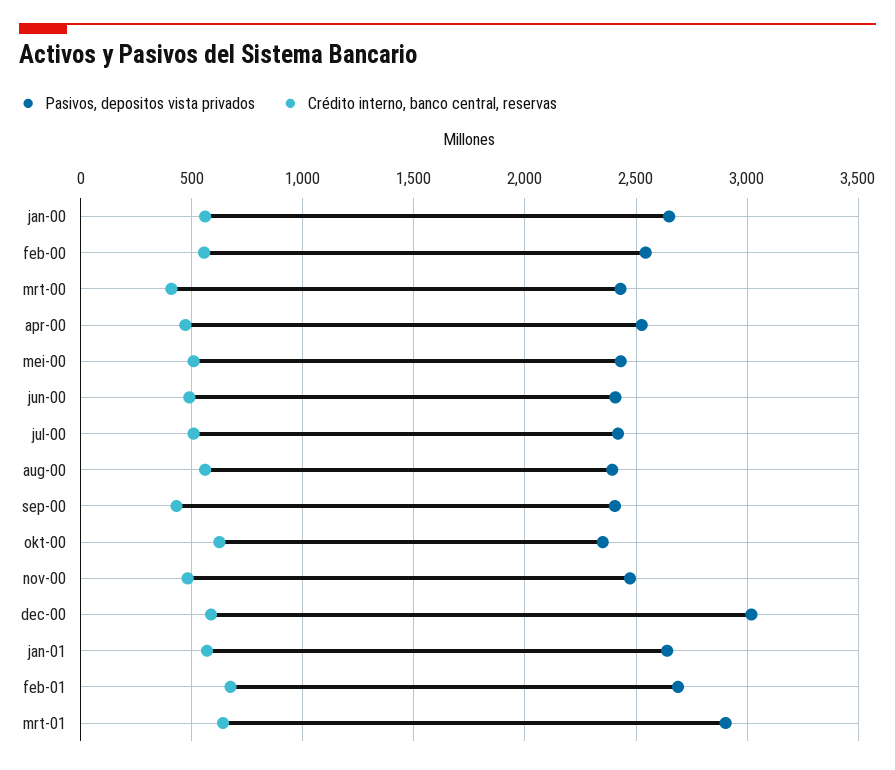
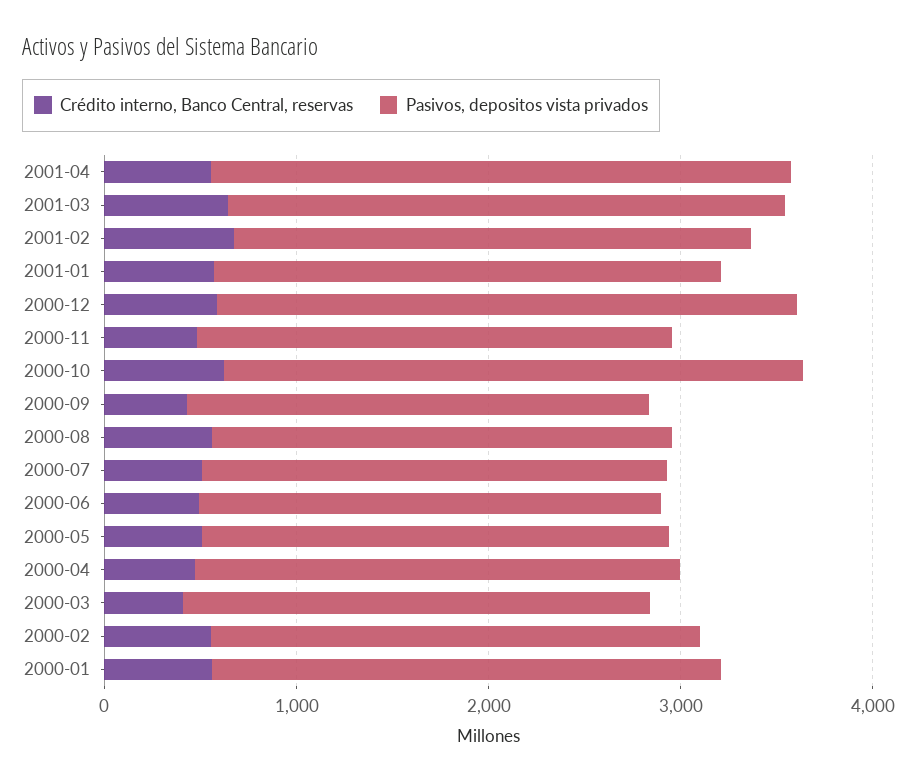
Pasivos, depositos vista privados, okt-00: 2350 -> 3000
Crédito interno, banco central, reservas, 2001-04: none -> 600
Pasivos, depositos vista privados, 2001-04: none -> 3000

